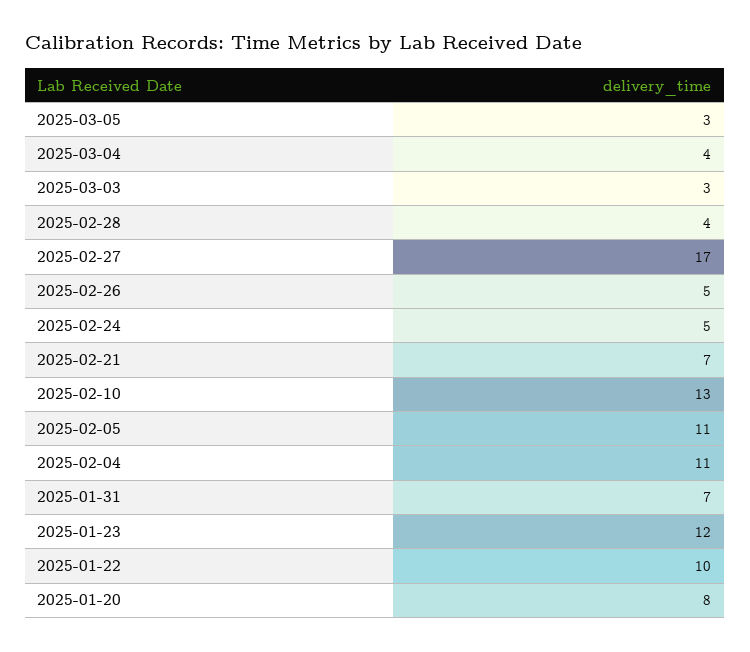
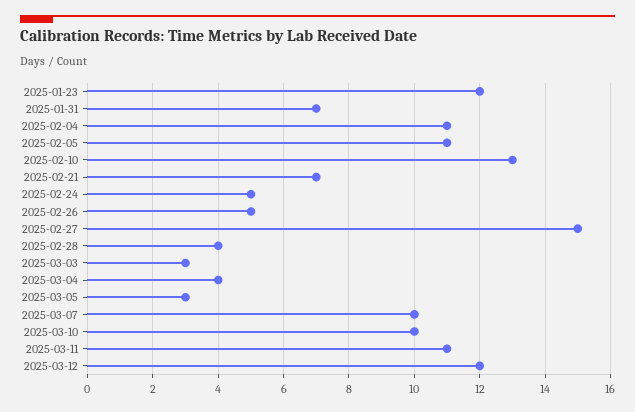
2025-02-27: 17 -> 15
2025-01-22: 10 -> none
2025-01-20: 8 -> none
2025-03-07: none -> 10
2025-03-10: none -> 10
2025-03-11: none -> 11
2025-03-12: none -> 12

